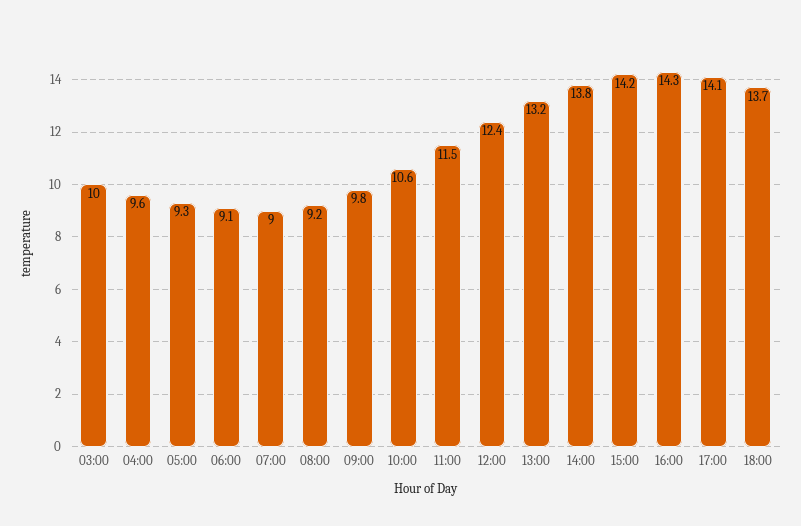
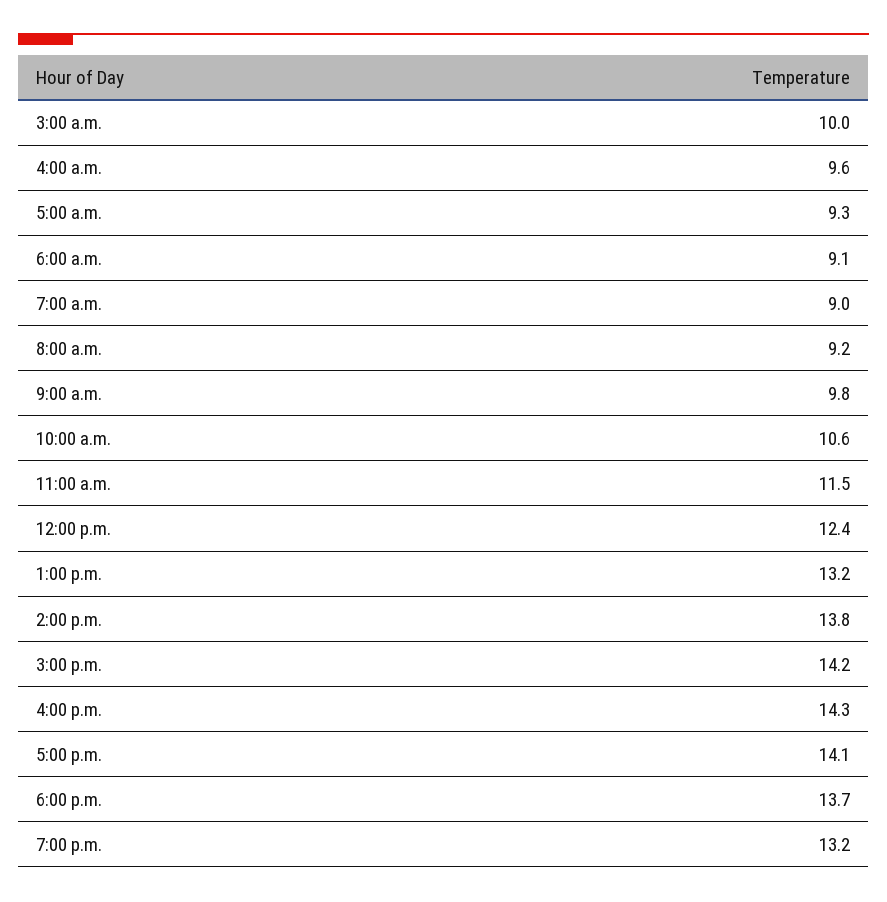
7:00 p.m.: none -> 13.2

